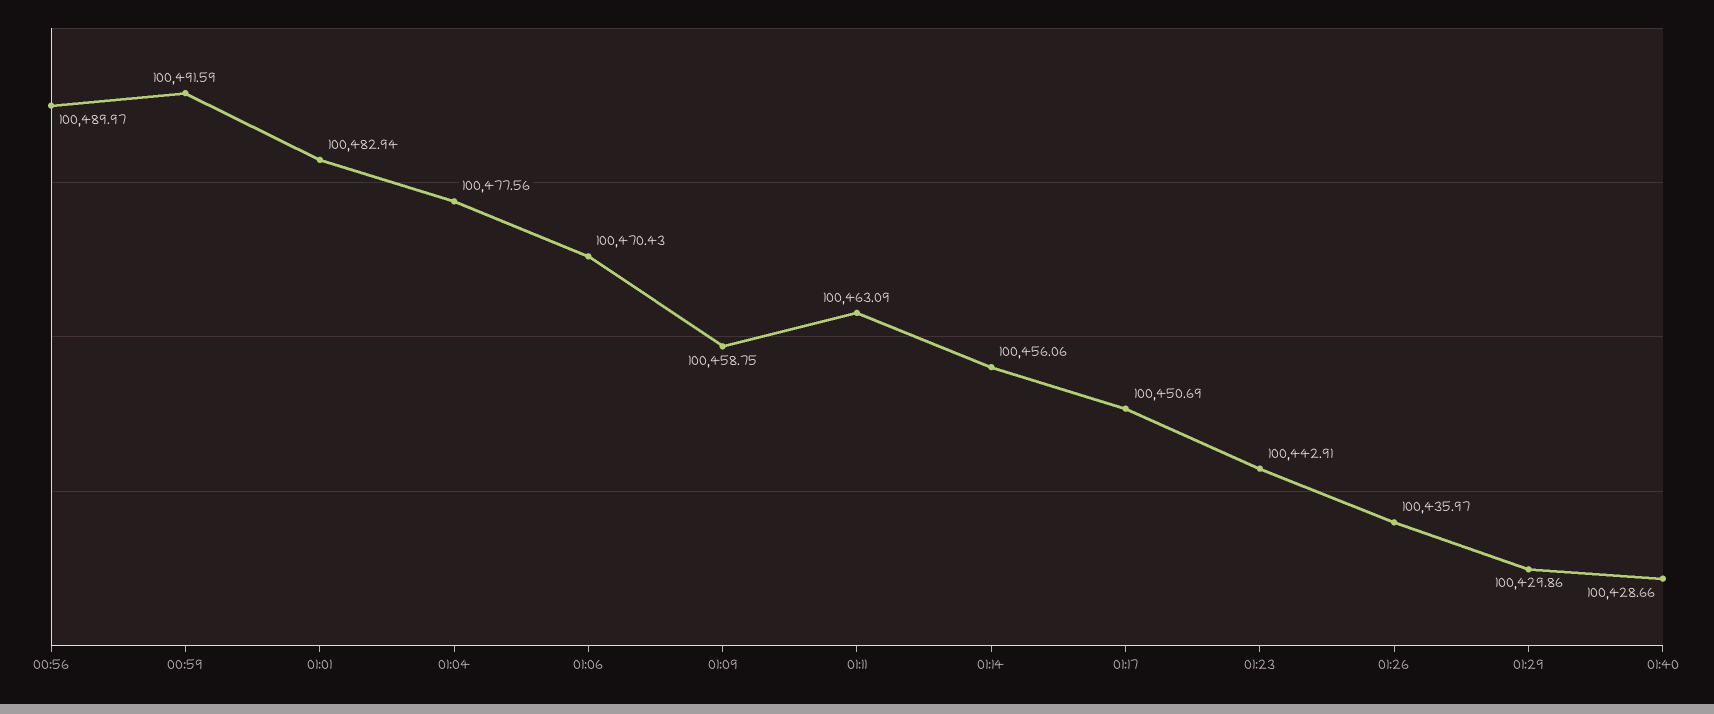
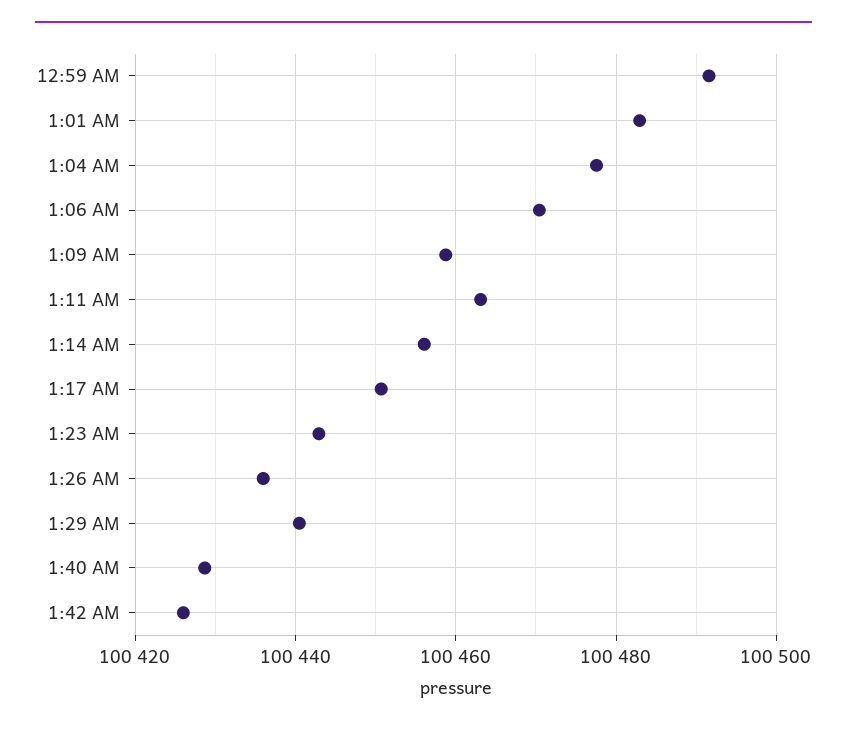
00:56: 100489.97 -> none
01:29: 100429.86 -> 100440
1:42 AM: none -> 100426

